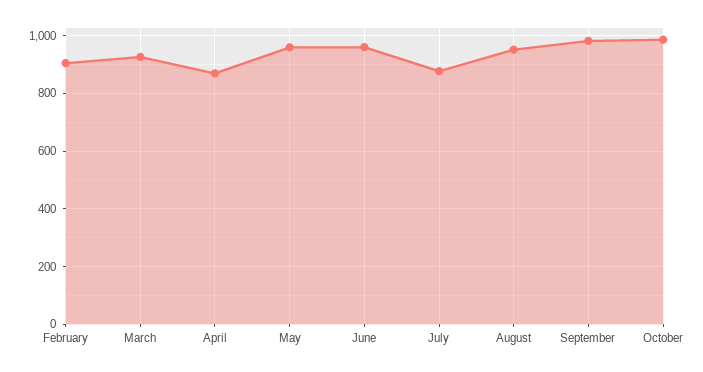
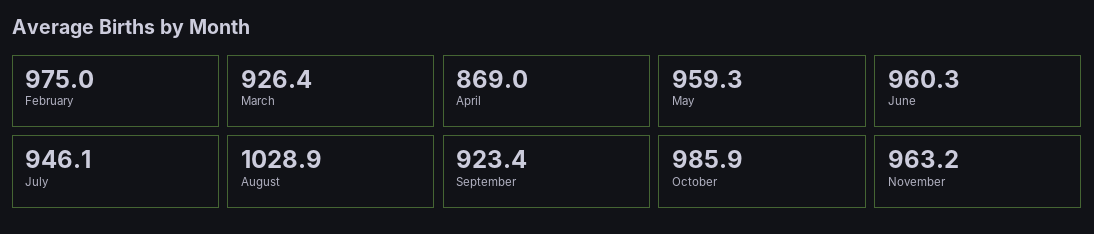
February: 900 -> 975
July: 875 -> 946.1
August: 950 -> 1028.9
September: 975 -> 923.4
November: none -> 963.2

